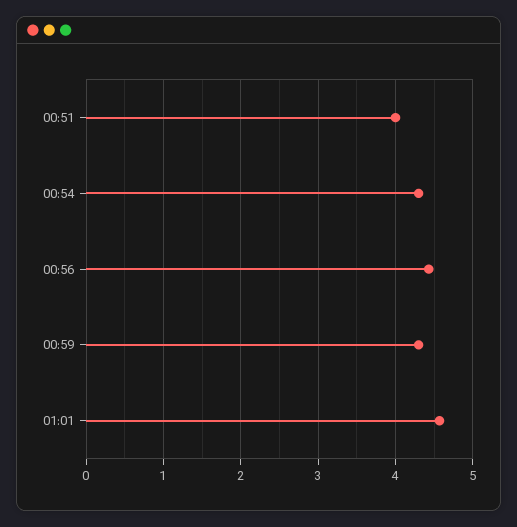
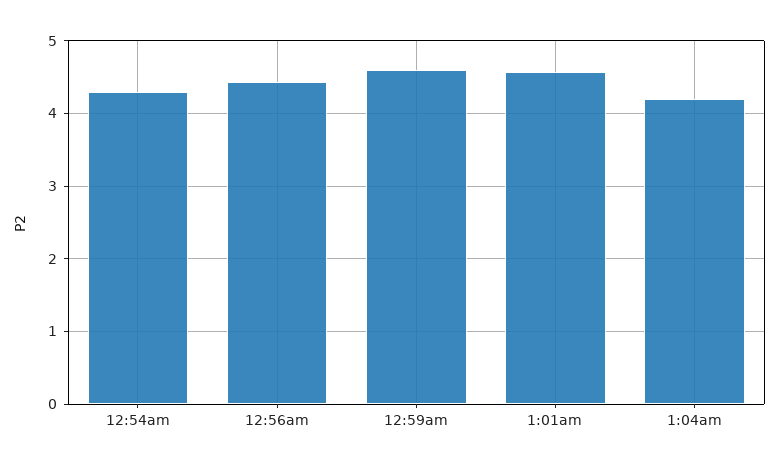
00:51: 4 -> none
00:59: 4.3 -> 4.6
1:04am: none -> 4.2

